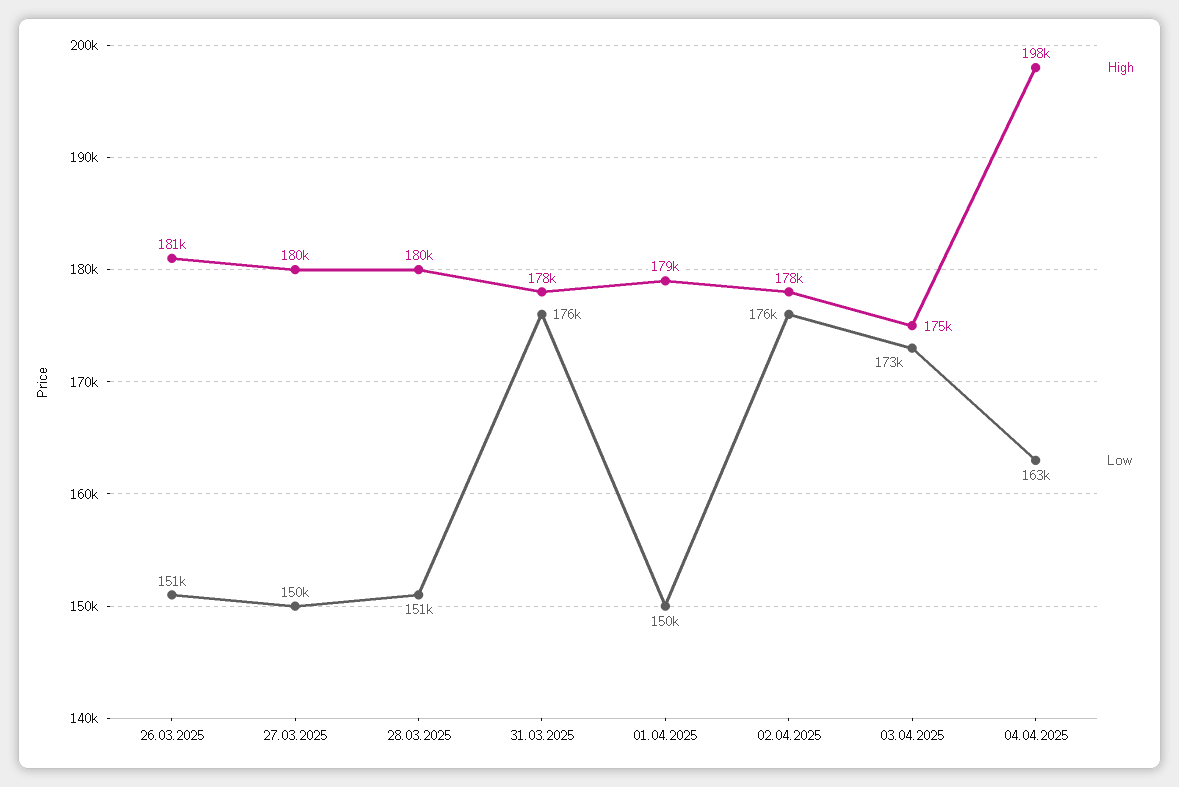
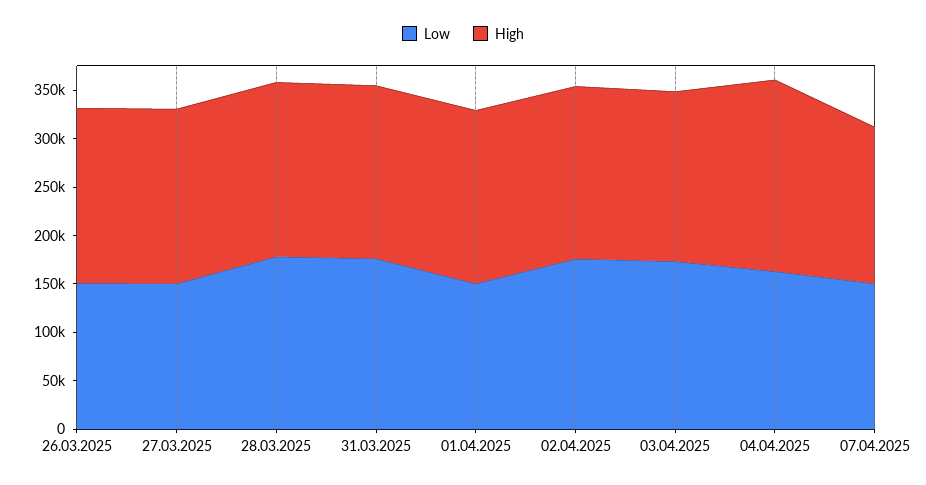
Low, 28.03.2025: 151000 -> 180000
Low, 07.04.2025: none -> 150000
High, 07.04.2025: none -> 160000

